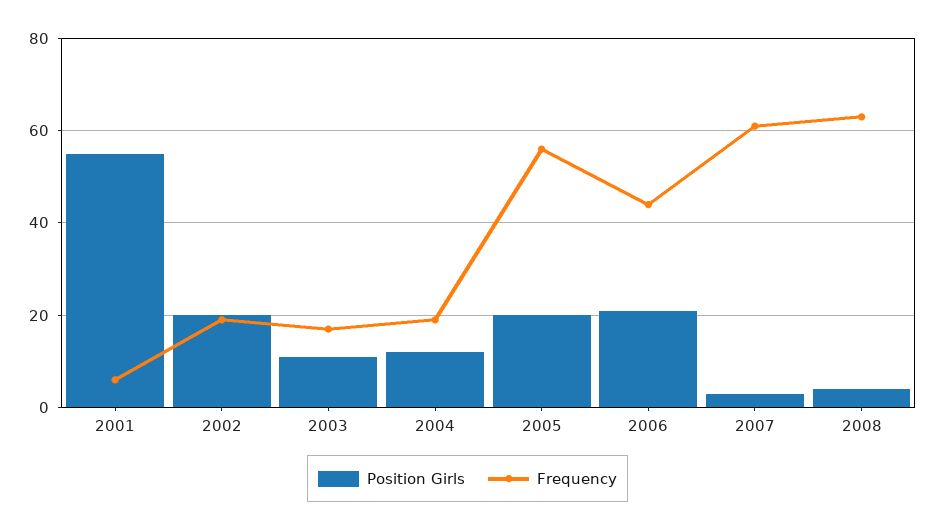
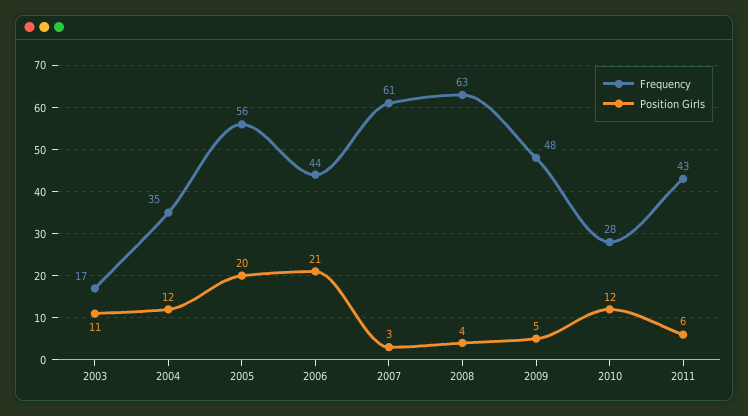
Position Girls, 2001: 55 -> none
Frequency, 2001: 5 -> none
Position Girls, 2002: 20 -> none
Frequency, 2002: 20 -> none
Frequency, 2004: 20 -> 35
Frequency, 2009: none -> 48
Position Girls, 2009: none -> 5
Frequency, 2010: none -> 28
Position Girls, 2010: none -> 12
Frequency, 2011: none -> 43
Position Girls, 2011: none -> 6

